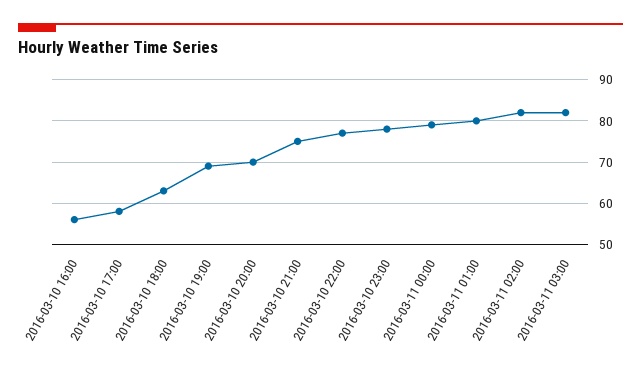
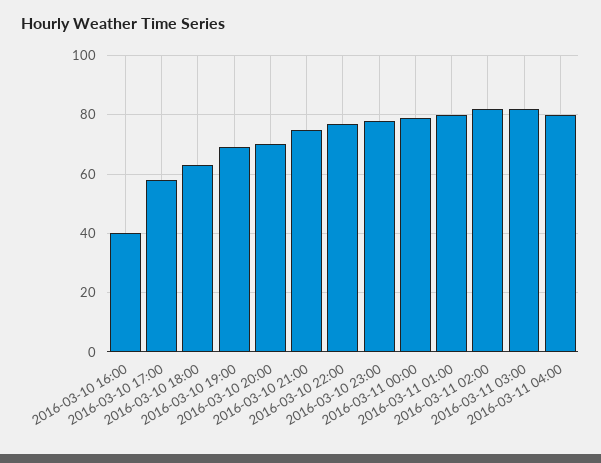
2016-03-10 16:00: 55 -> 40
2016-03-11 04:00: none -> 80

